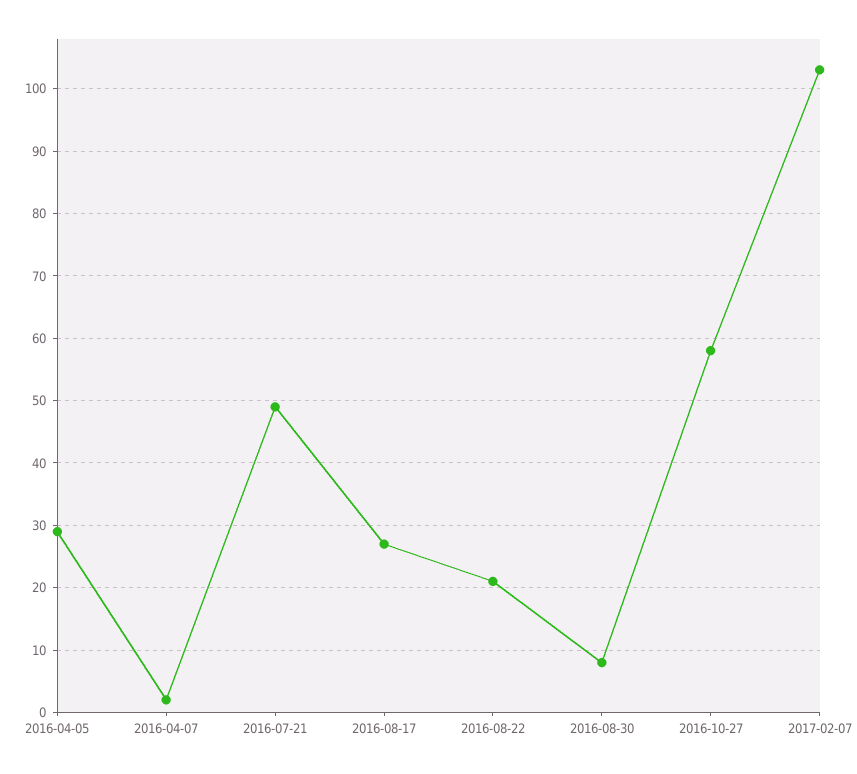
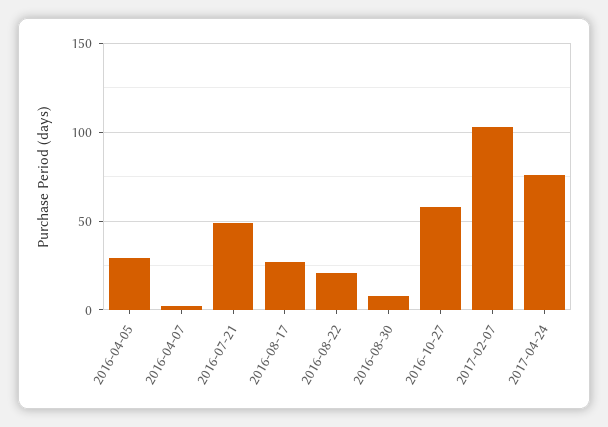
2017-04-24: none -> 75

